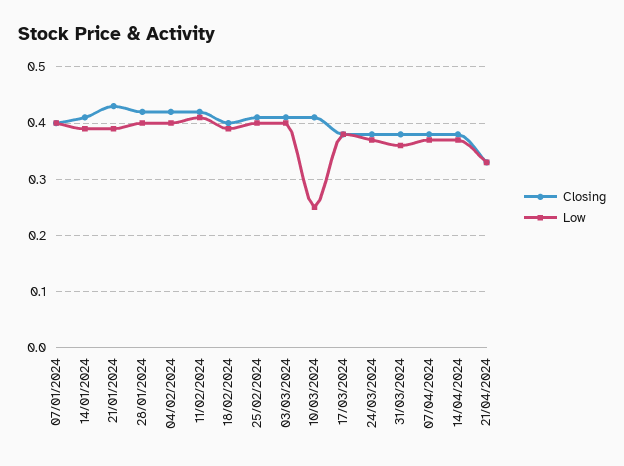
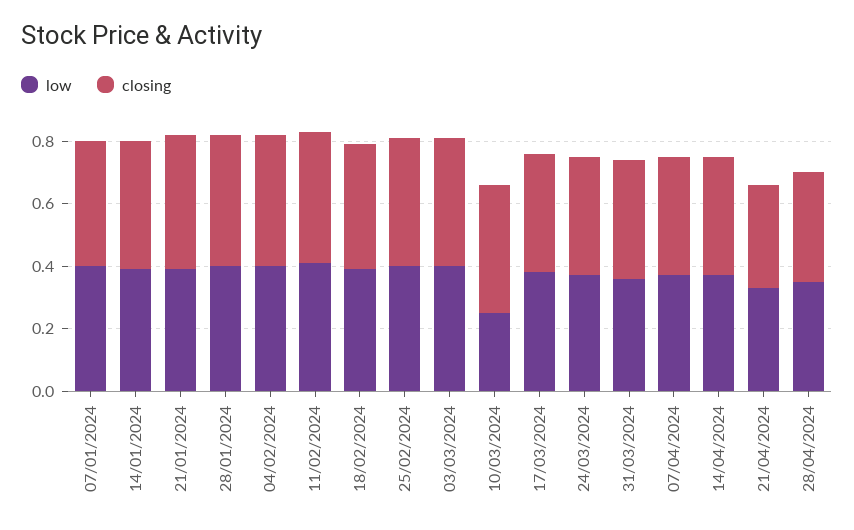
Low, 28/04/2024: none -> 0.35
Closing, 28/04/2024: none -> 0.35

